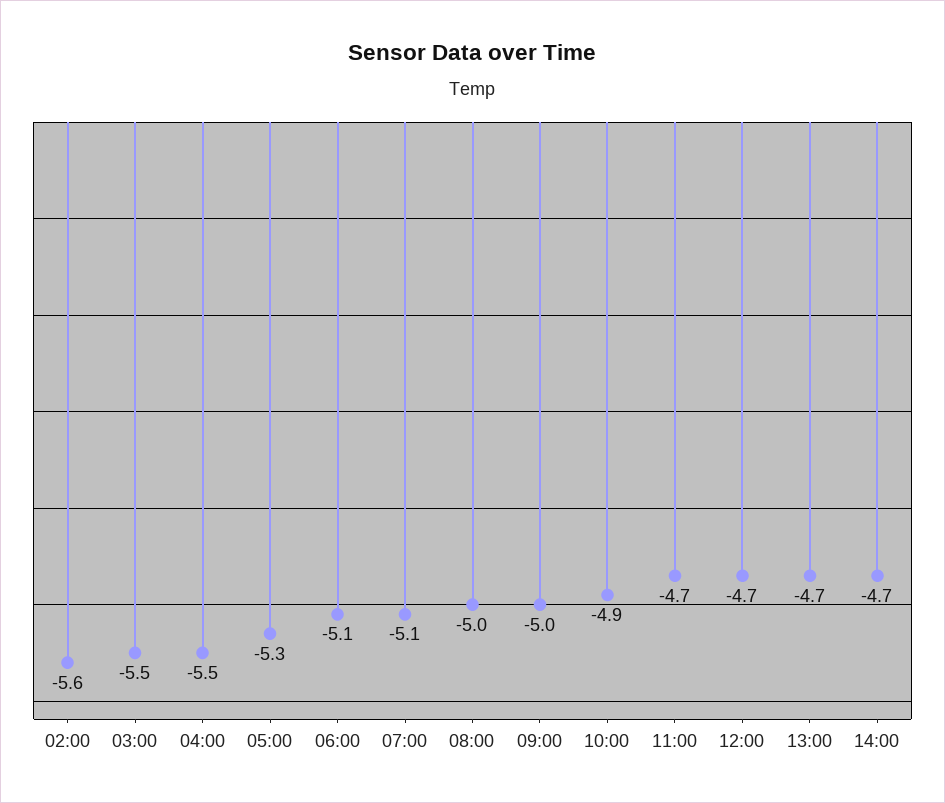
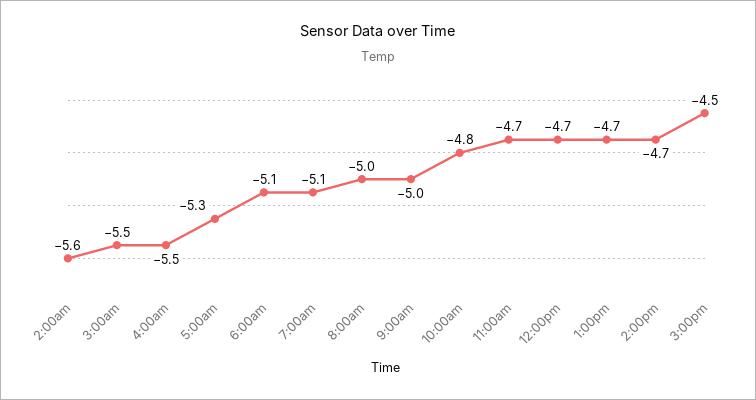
10:00: -4.9 -> -4.8
3:00pm: none -> -4.5

